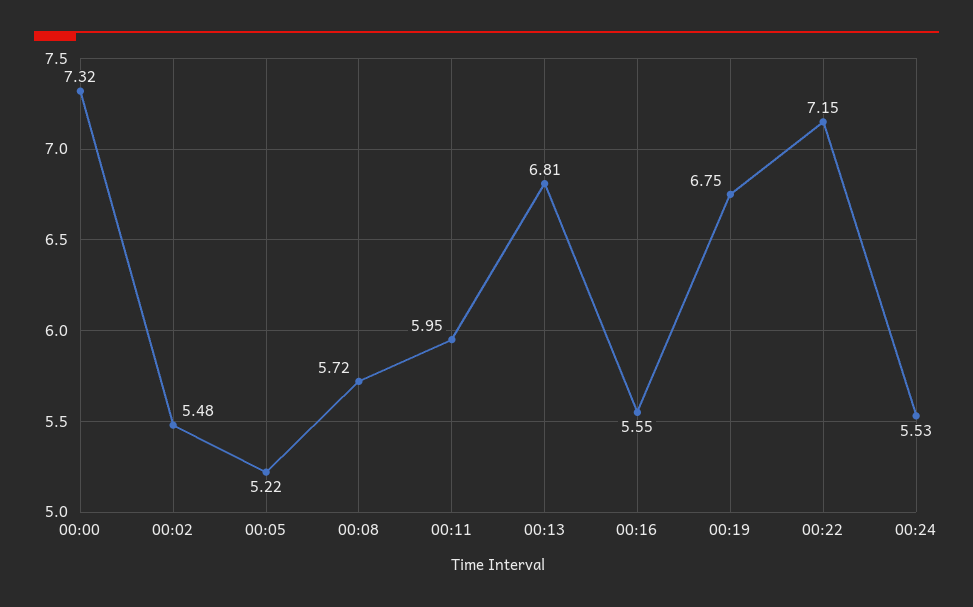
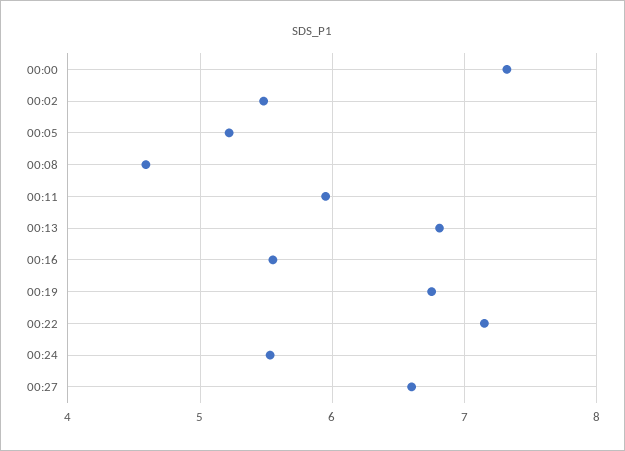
00:08: 5.72 -> 4.6
00:27: none -> 6.6

